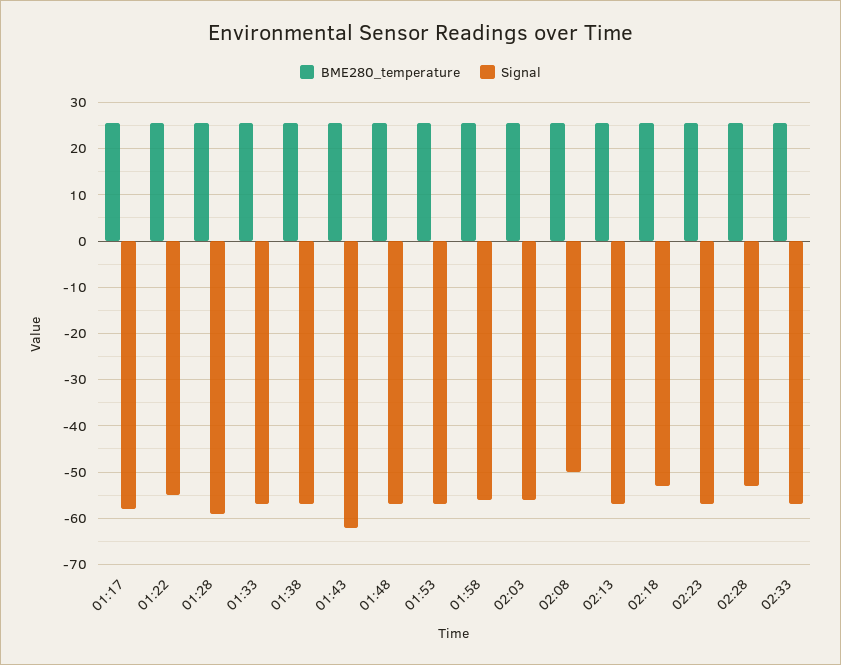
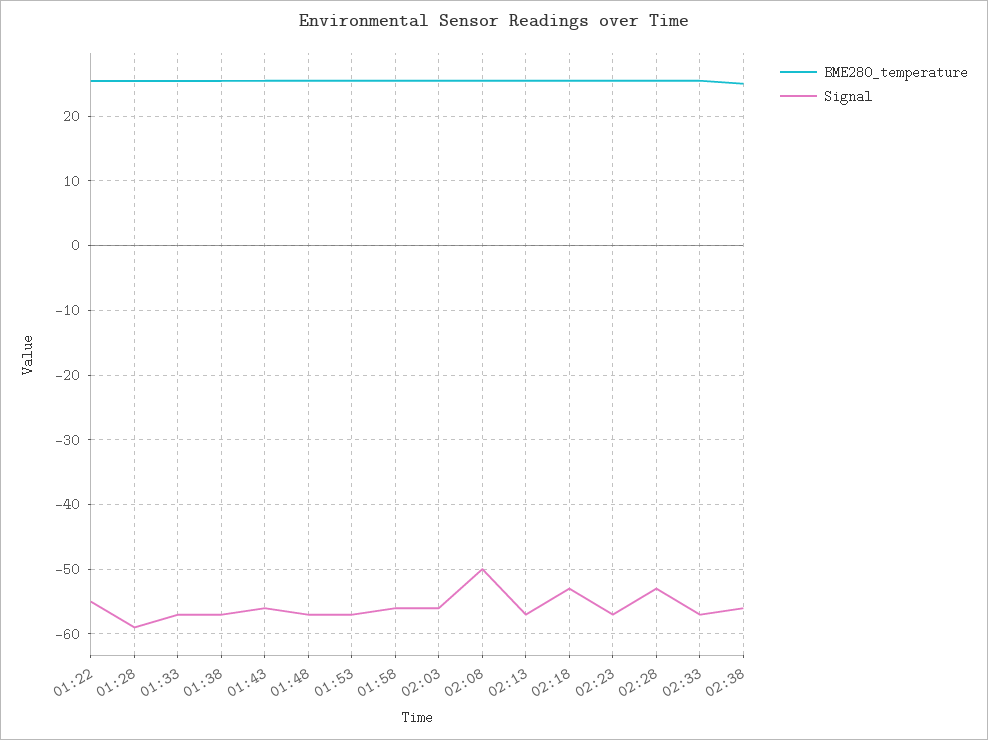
BME280_temperature, 01:17: 26 -> none
Signal, 01:17: -58 -> none
Signal, 01:43: -62 -> -56
BME280_temperature, 02:38: none -> 25
Signal, 02:38: none -> -56

